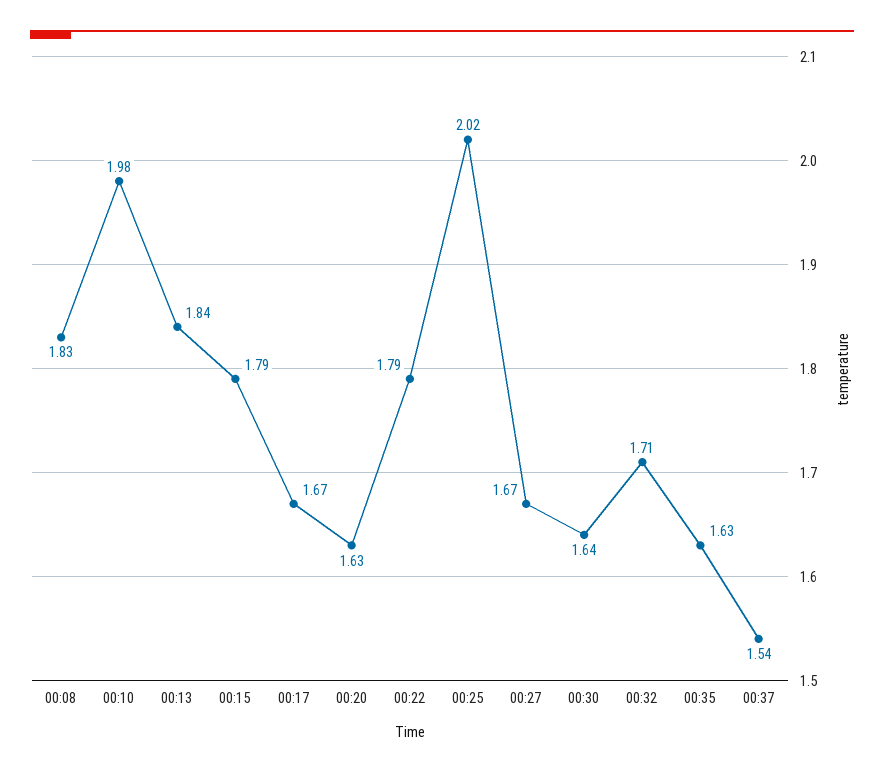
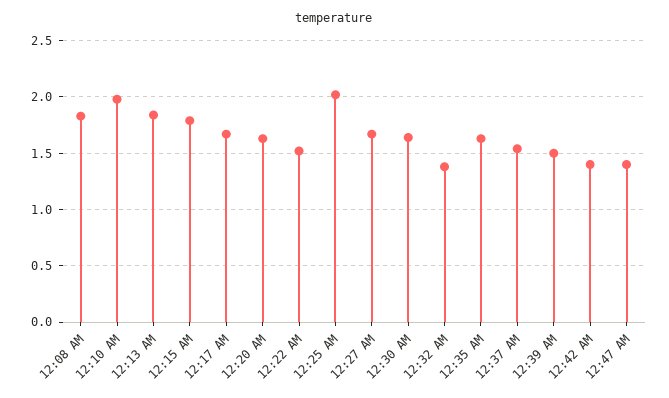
00:22: 1.79 -> 1.5
00:32: 1.71 -> 1.4
12:39 AM: none -> 1.5
12:42 AM: none -> 1.4
12:47 AM: none -> 1.4

